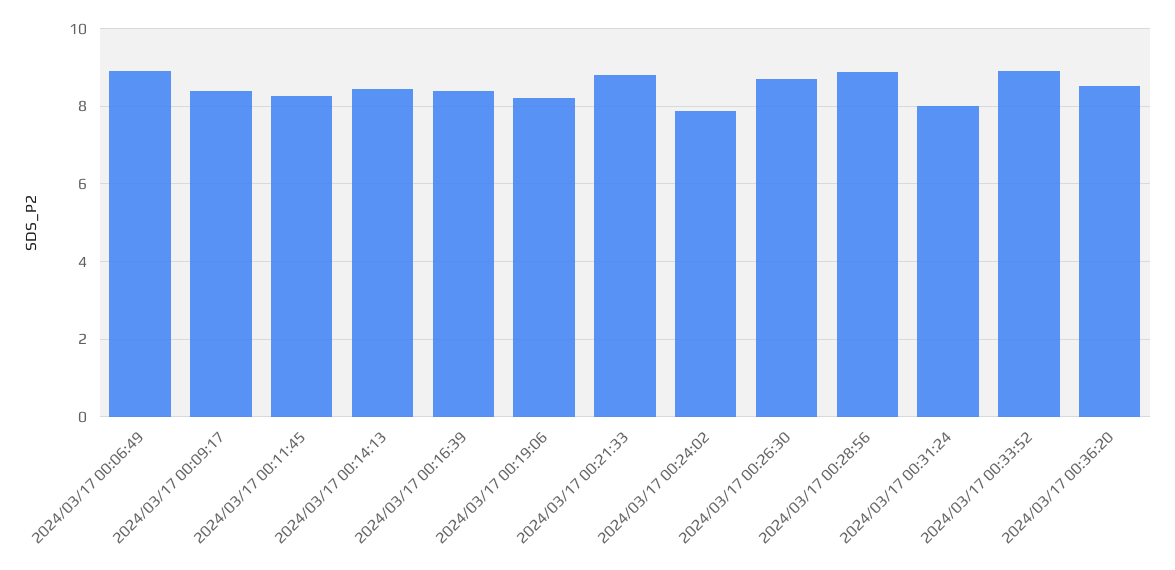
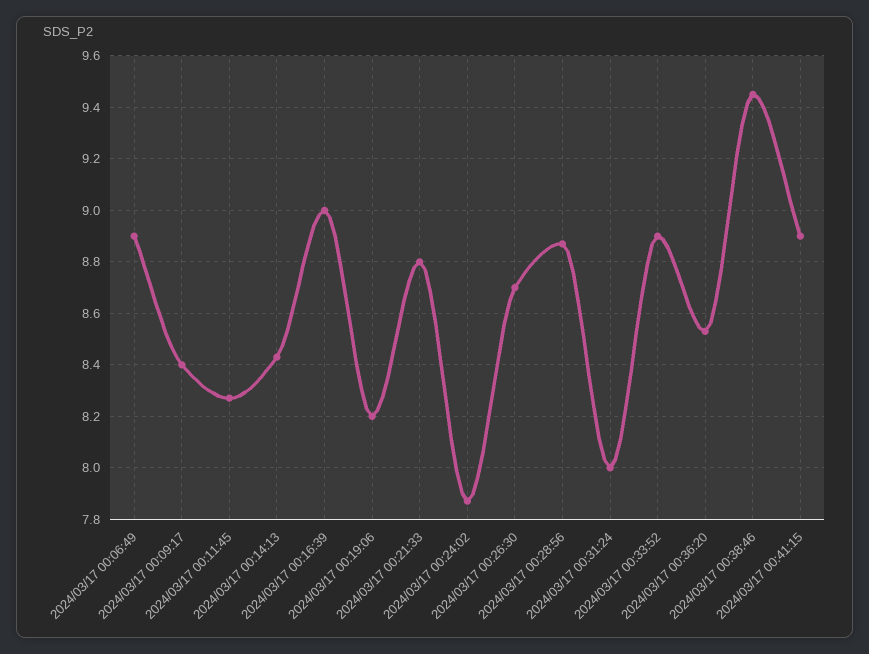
2024/03/17 00:16:39: 8.4 -> 9
2024/03/17 00:38:46: none -> 9.45
2024/03/17 00:41:15: none -> 8.9

